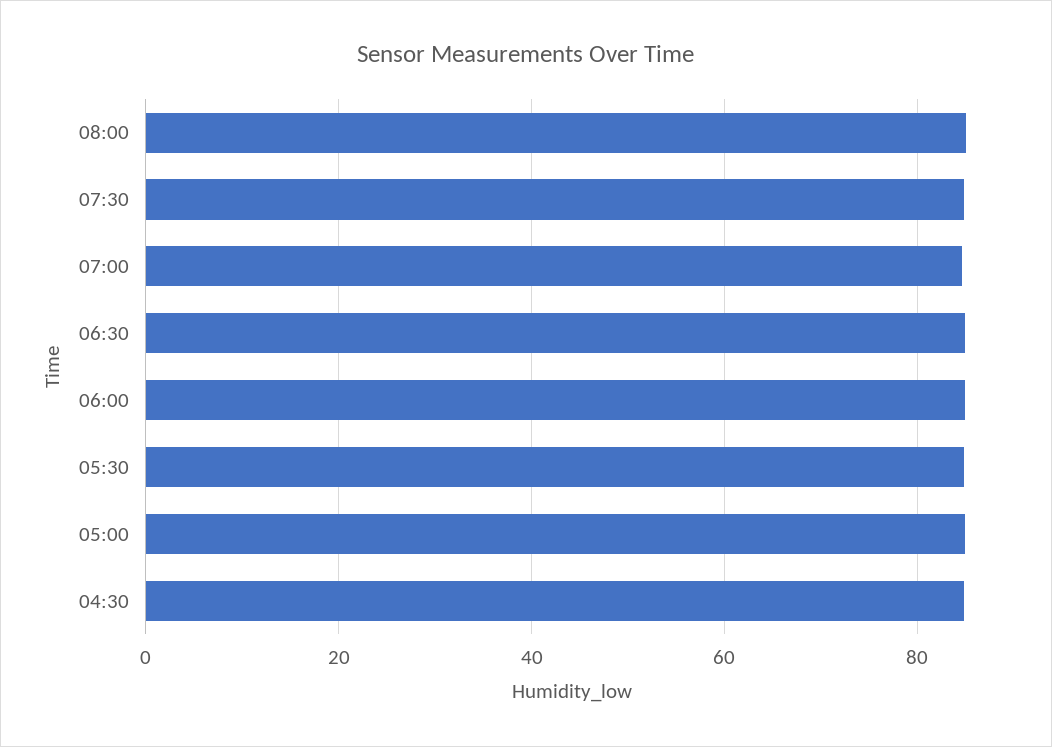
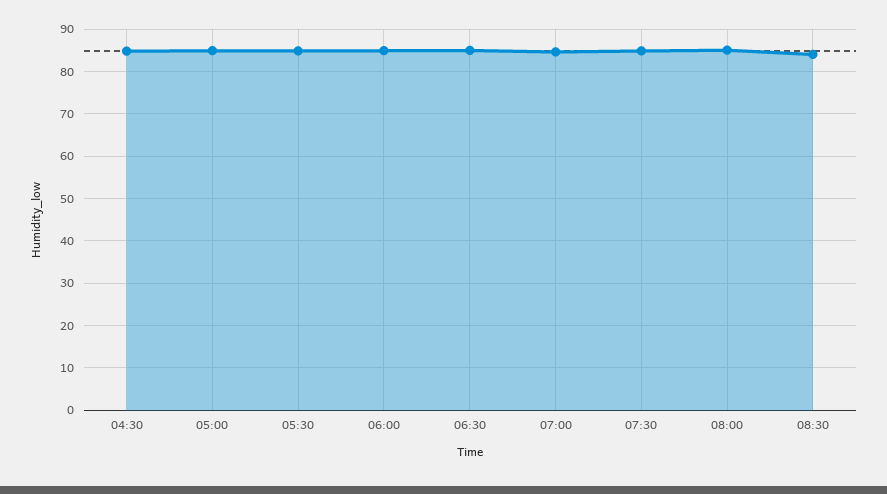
08:30: none -> 84

